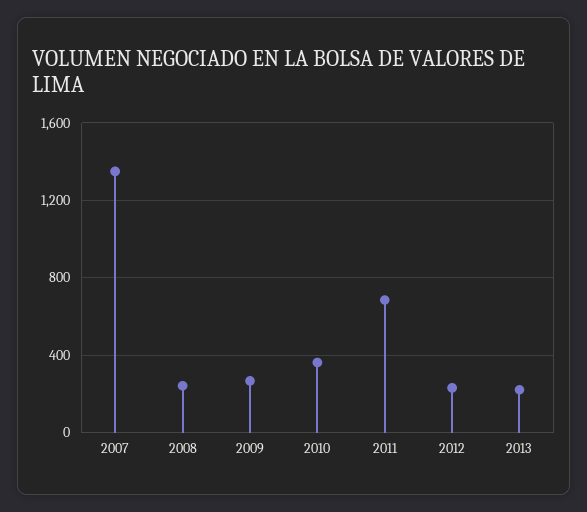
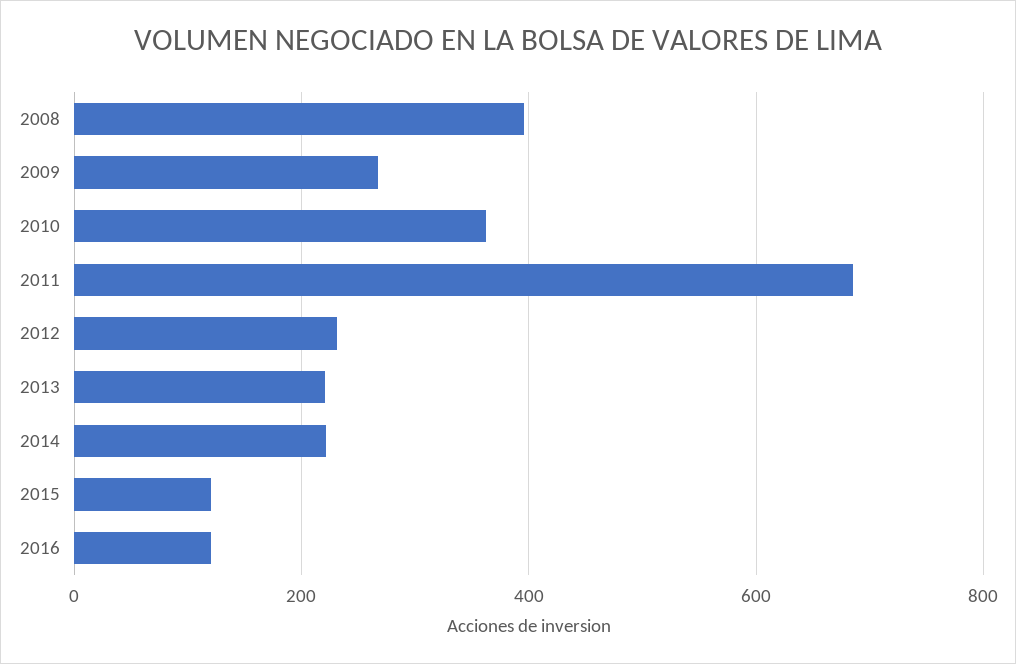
2007: 1350 -> none
2008: 250 -> 400
2014: none -> 220
2015: none -> 120
2016: none -> 120

